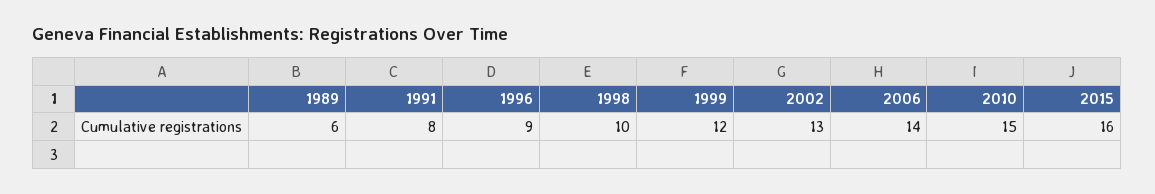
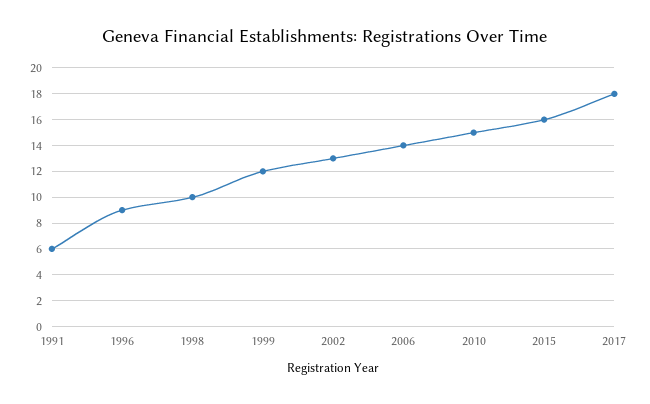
1989: 6 -> none
1991: 8 -> 6
2017: none -> 18

